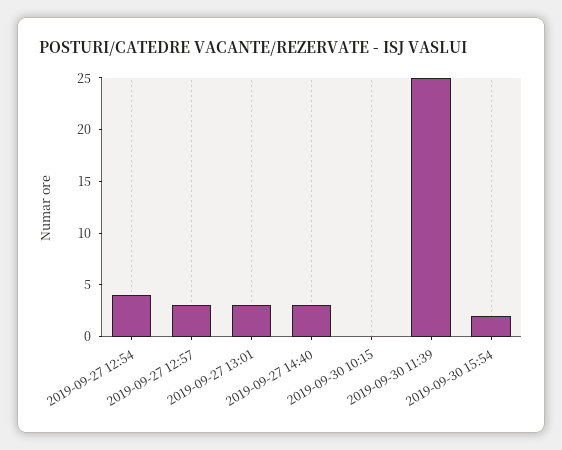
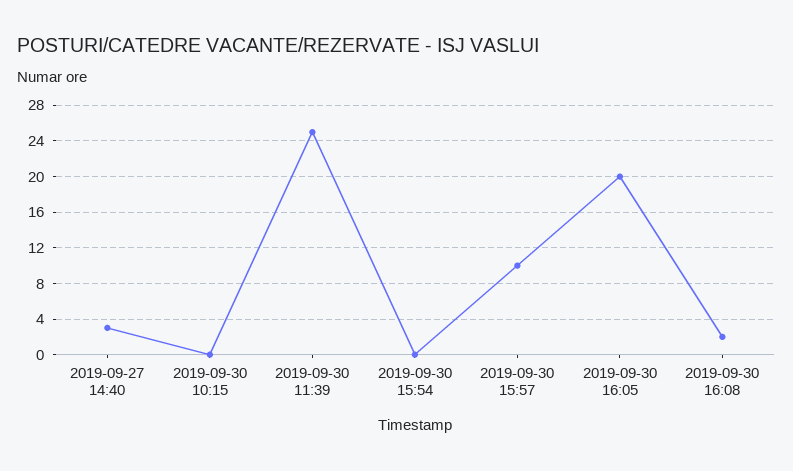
2019-09-27 12:54: 4 -> none
2019-09-27 12:57: 3 -> none
2019-09-27 13:01: 3 -> none
2019-09-30 15:54: 2 -> 0
2019-09-30 15:57: none -> 10
2019-09-30 16:05: none -> 20
2019-09-30 16:08: none -> 2

